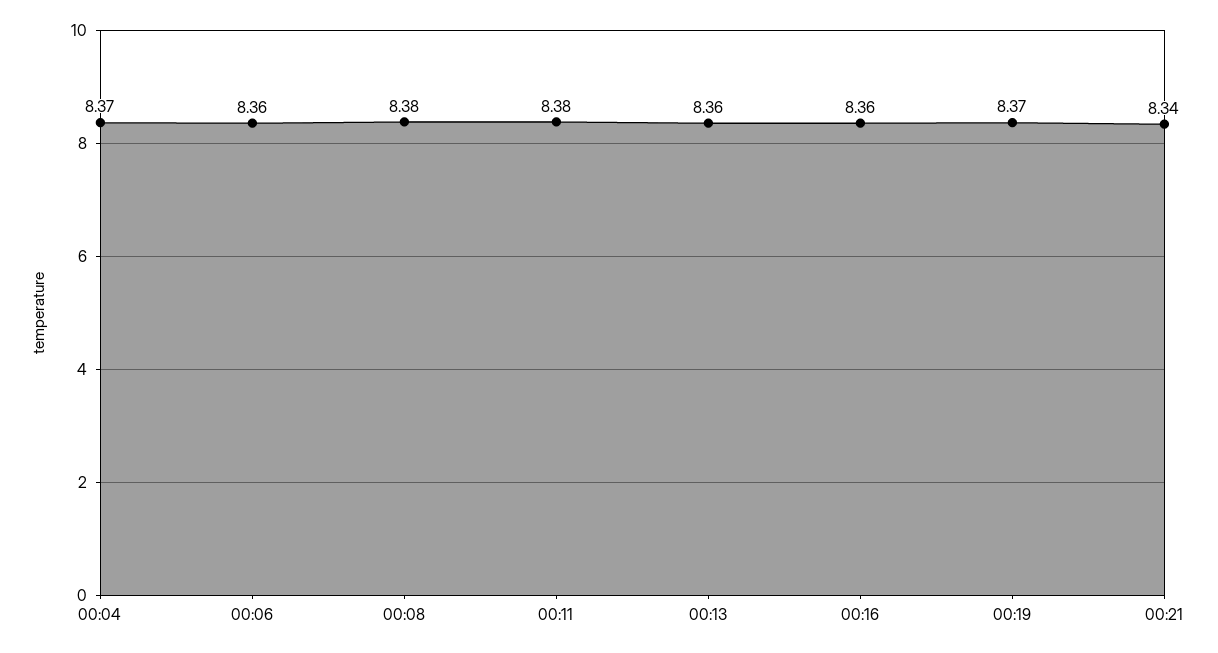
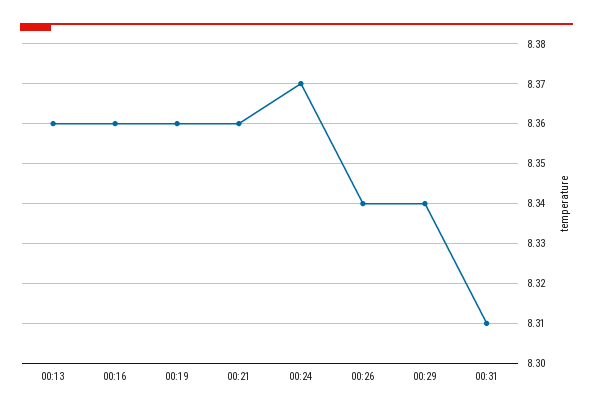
00:04: 8.37 -> none
00:06: 8.36 -> none
00:08: 8.38 -> none
00:11: 8.38 -> none
00:19: 8.37 -> 8.36
00:21: 8.34 -> 8.36
00:24: none -> 8.37
00:26: none -> 8.34
00:29: none -> 8.34
00:31: none -> 8.31

